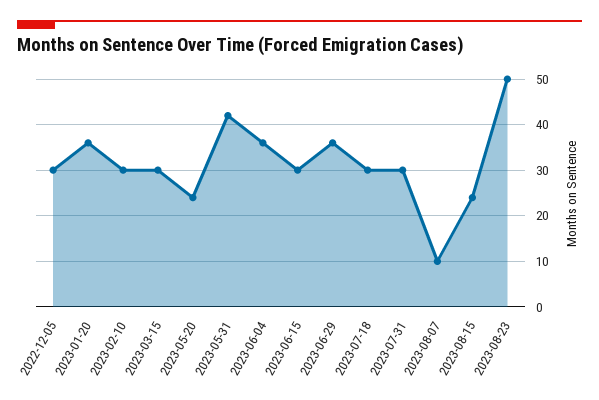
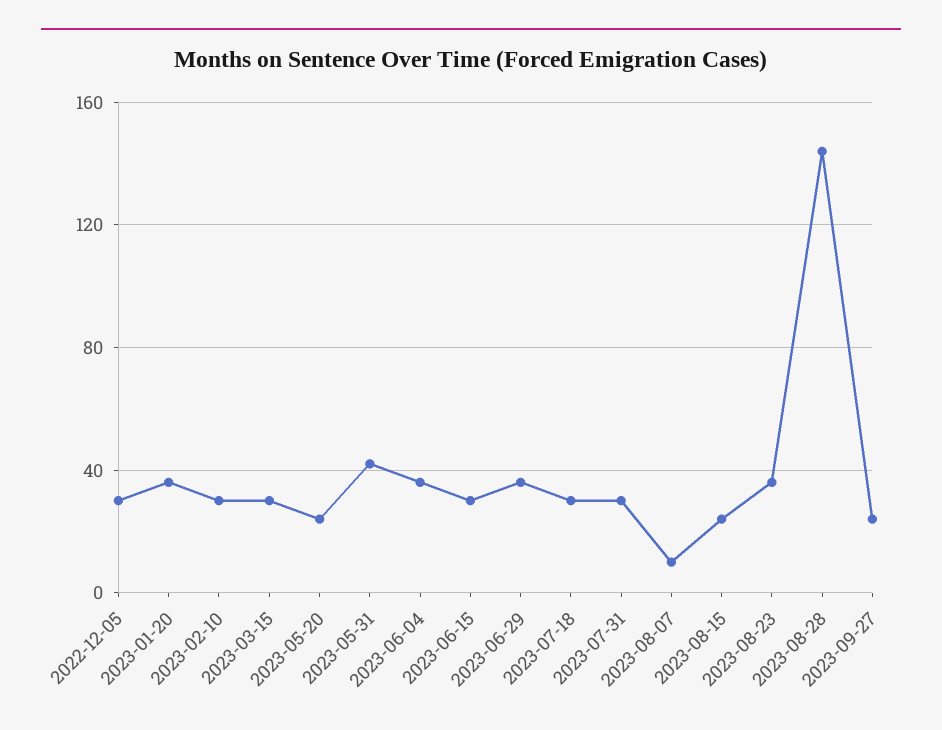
2023-08-23: 50 -> 35
2023-08-28: none -> 145
2023-09-27: none -> 25

